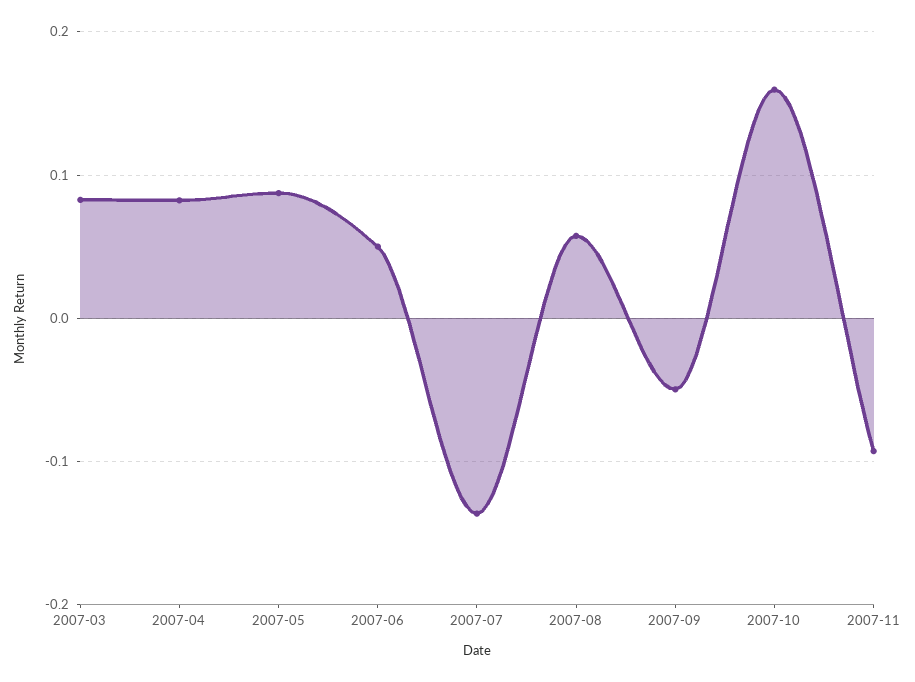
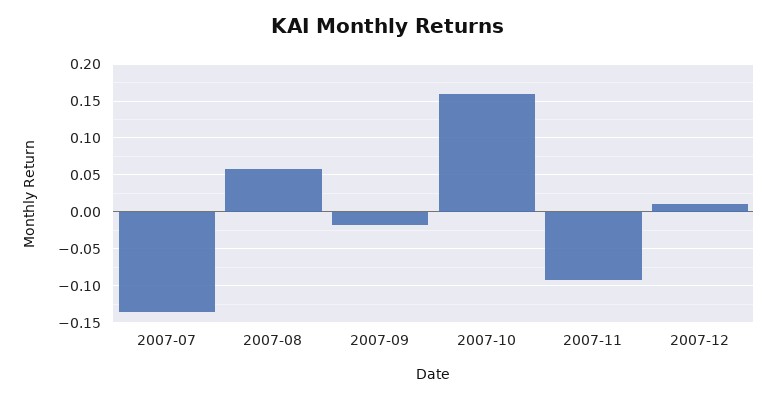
2007-03: 0.08 -> none
2007-04: 0.08 -> none
2007-05: 0.09 -> none
2007-06: 0.05 -> none
2007-09: -0.05 -> -0.02
2007-12: none -> 0.01

